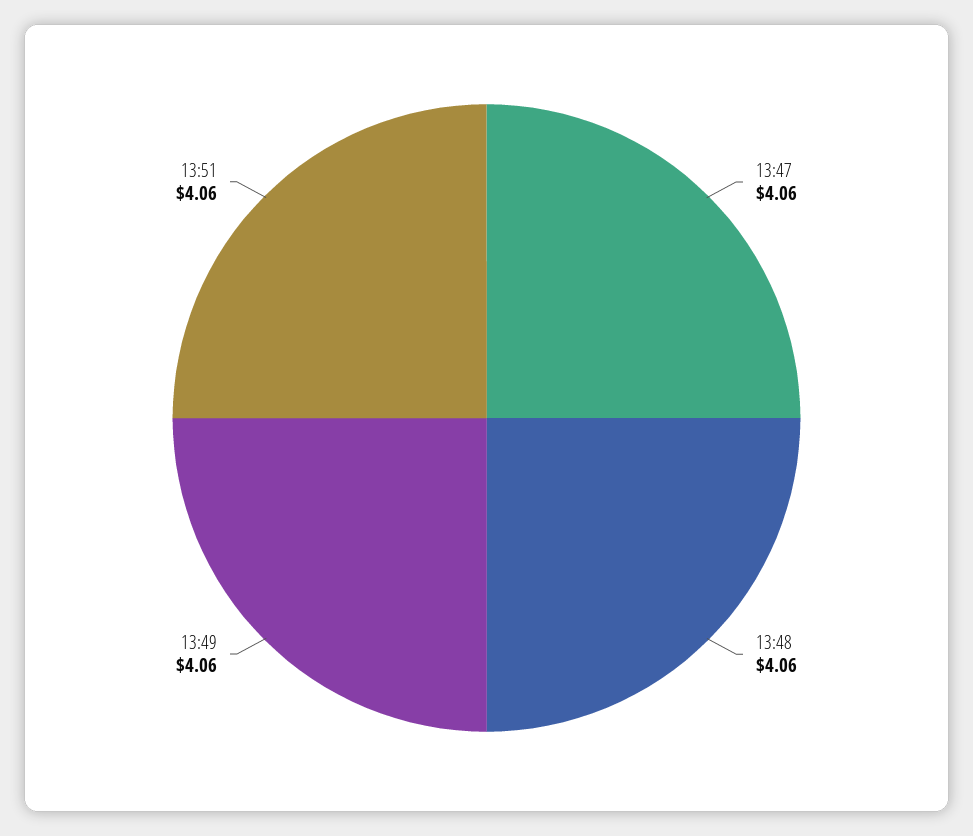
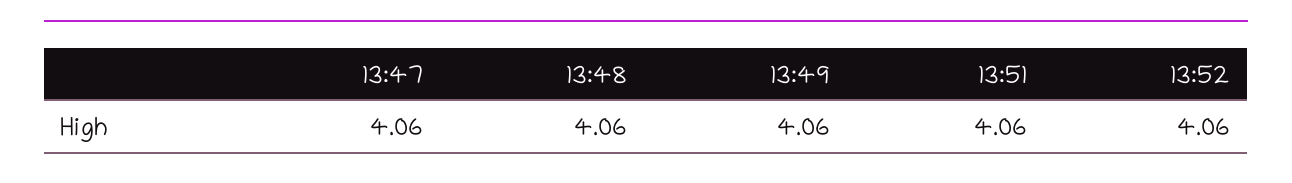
13:52: none -> 4.06

